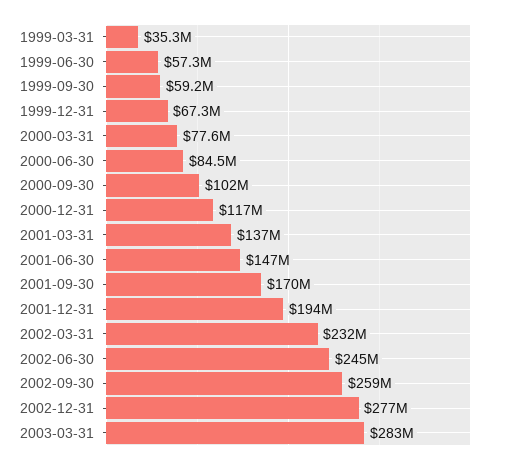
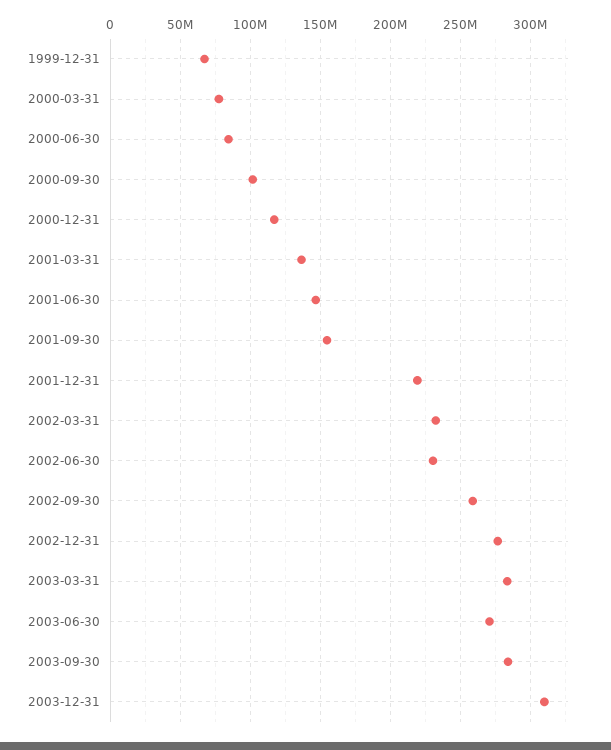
1999-03-31: 35300000 -> none
1999-06-30: 57300000 -> none
1999-09-30: 59200000 -> none
2001-09-30: 170000000 -> 155000000
2001-12-31: 194000000 -> 220000000
2002-06-30: 245000000 -> 230000000
2003-06-30: none -> 270000000
2003-09-30: none -> 285000000
2003-12-31: none -> 310000000

